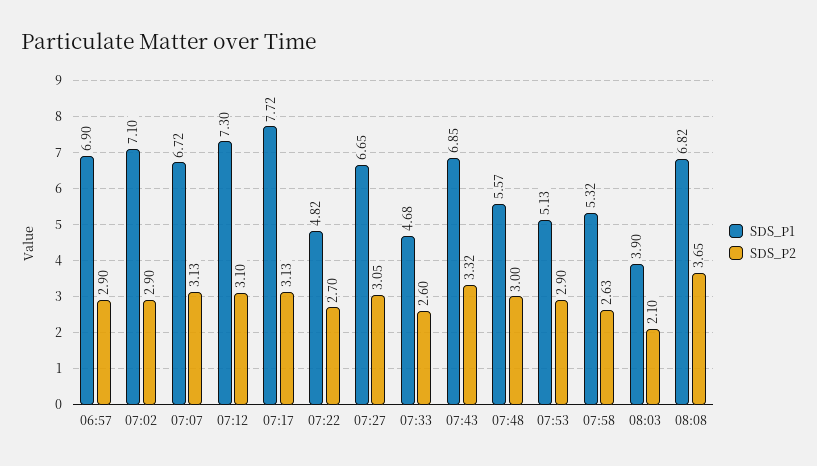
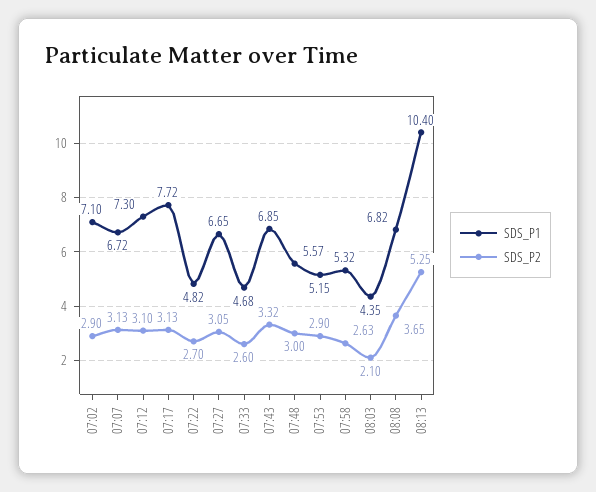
SDS_P1, 06:57: 6.9 -> none
SDS_P2, 06:57: 2.9 -> none
SDS_P1, 07:53: 5.13 -> 5.15
SDS_P1, 08:03: 3.9 -> 4.35
SDS_P1, 08:13: none -> 10.4
SDS_P2, 08:13: none -> 5.25

